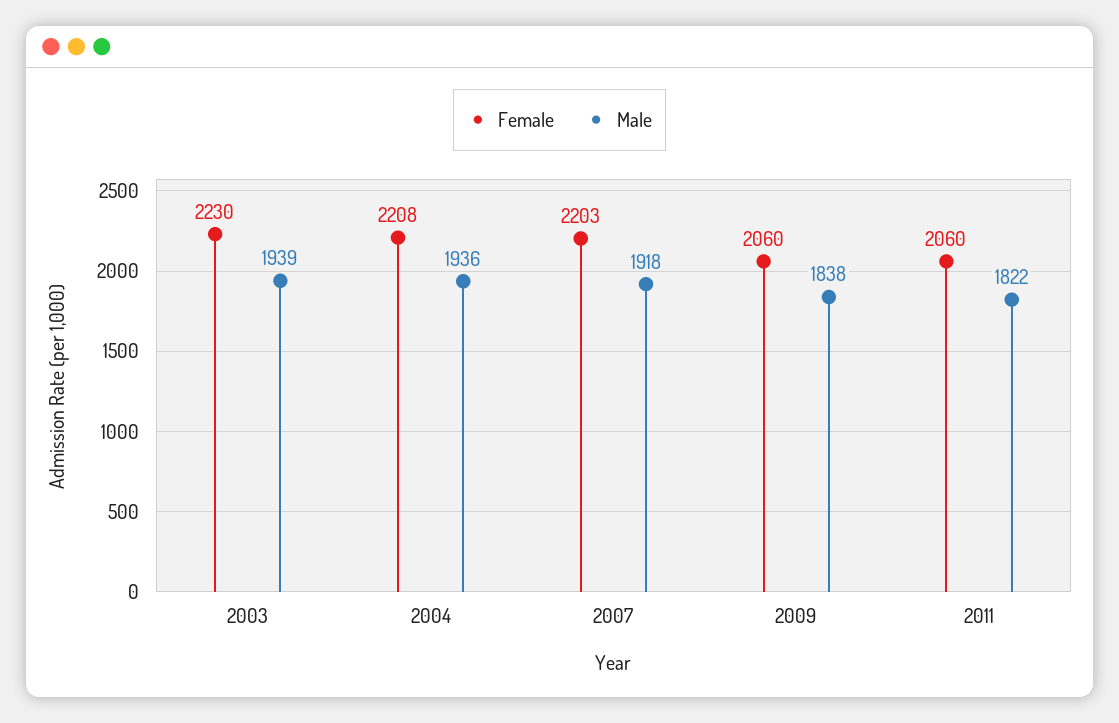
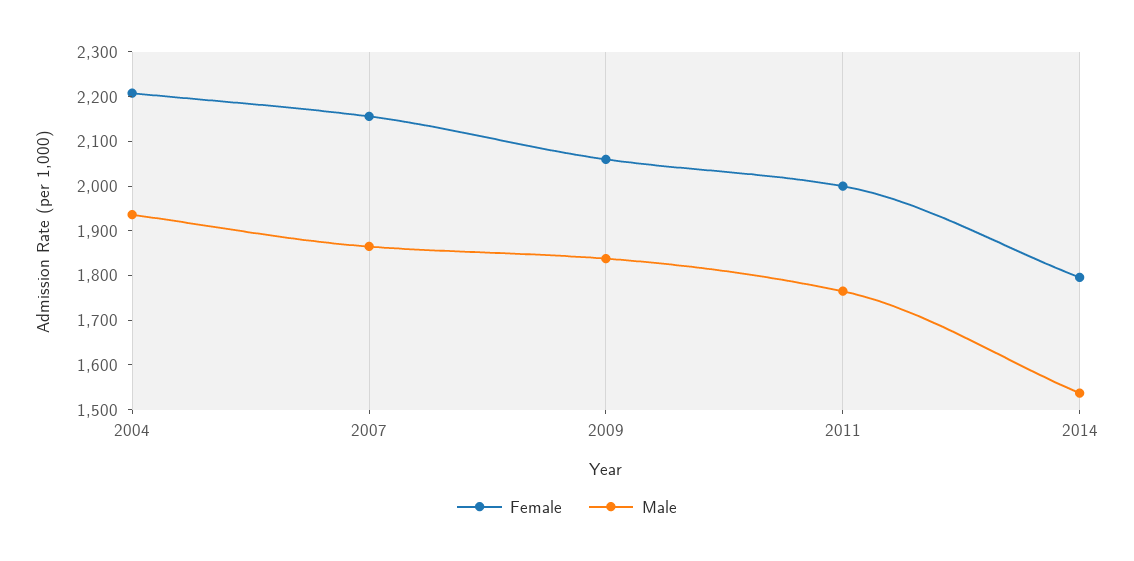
Female, 2003: 2230 -> none
Male, 2003: 1939 -> none
Female, 2007: 2203 -> 2160
Male, 2007: 1918 -> 1860
Female, 2011: 2060 -> 2000
Male, 2011: 1822 -> 1760
Female, 2014: none -> 1800
Male, 2014: none -> 1540

